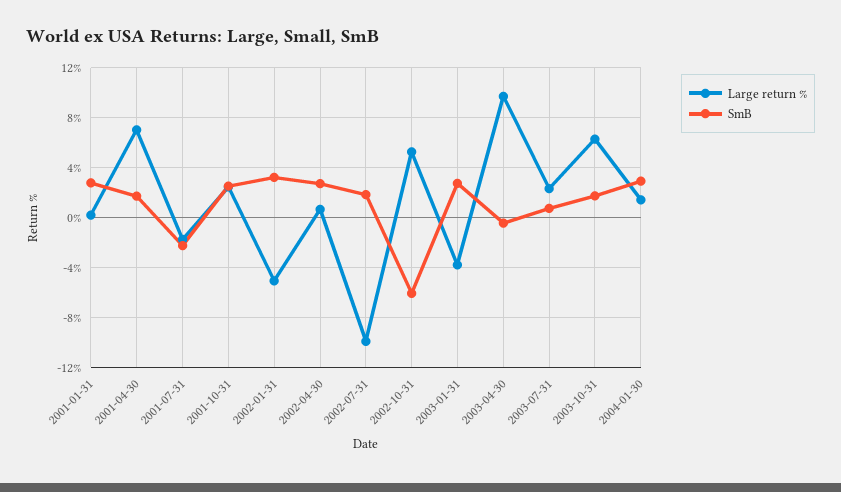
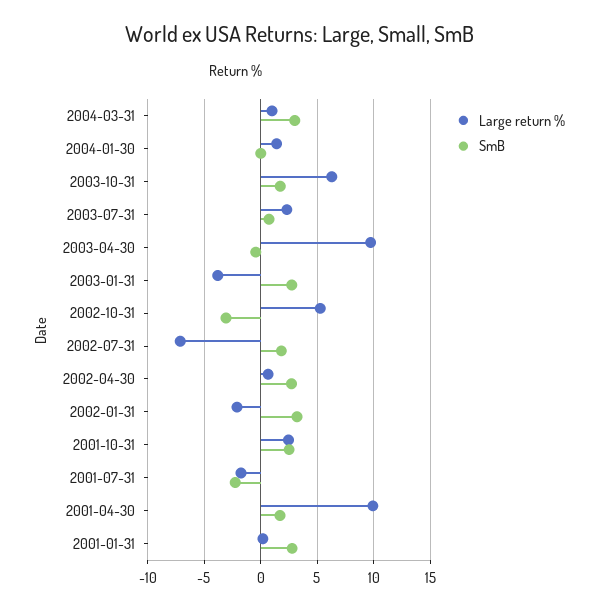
Large return %, 2001-04-30: 7 -> 10
Large return %, 2002-01-31: -5 -> -2
Large return %, 2002-07-31: -10 -> -7
SmB, 2002-10-31: -6 -> -3
SmB, 2004-01-30: 3 -> 0
Large return %, 2004-03-31: none -> 1
SmB, 2004-03-31: none -> 3

